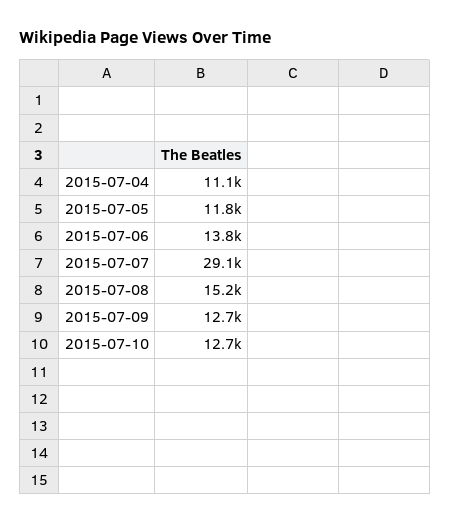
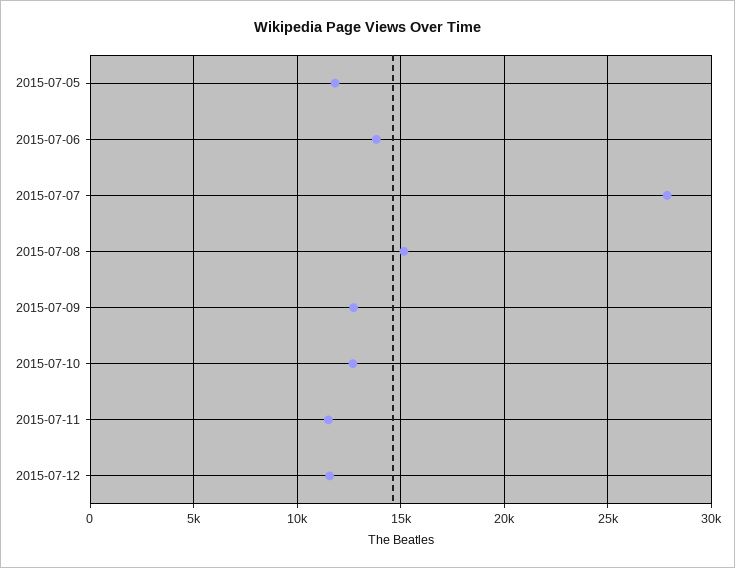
2015-07-04: 11100 -> none
2015-07-07: 29100 -> 28000
2015-07-11: none -> 11500
2015-07-12: none -> 11500

